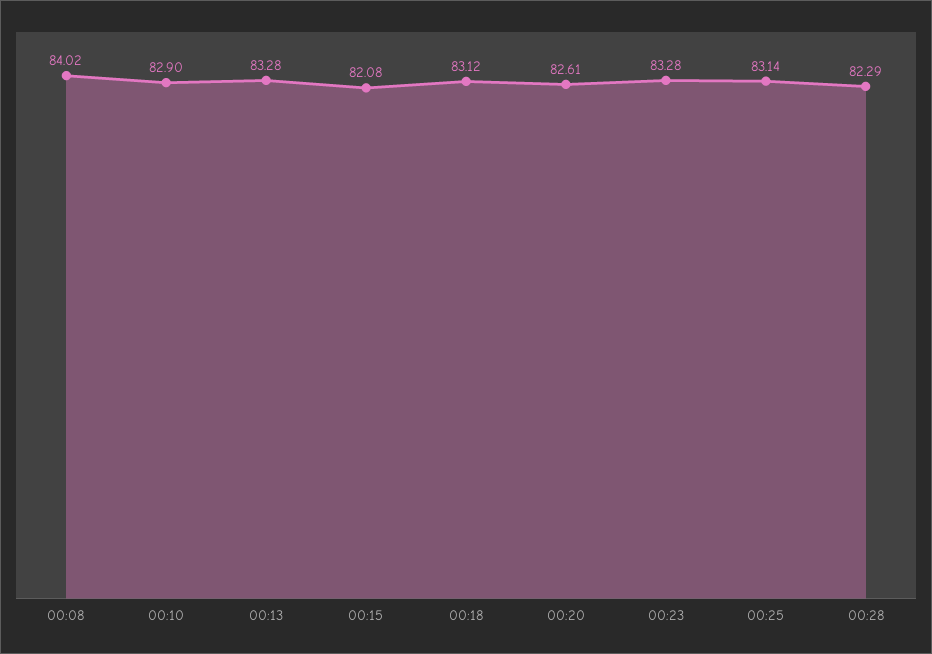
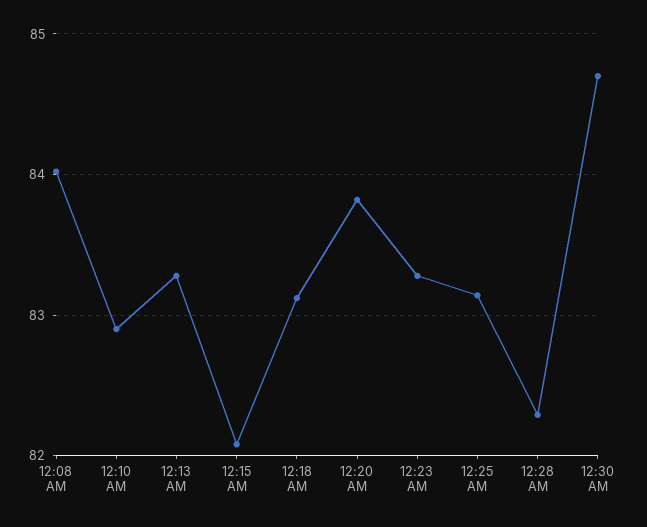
00:20: 82.61 -> 83.8
12:30 AM: none -> 84.7

